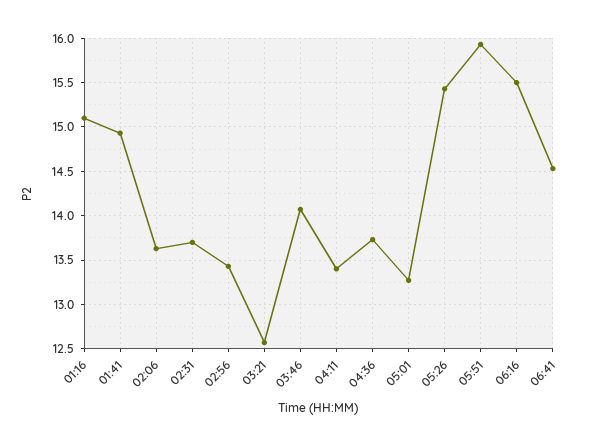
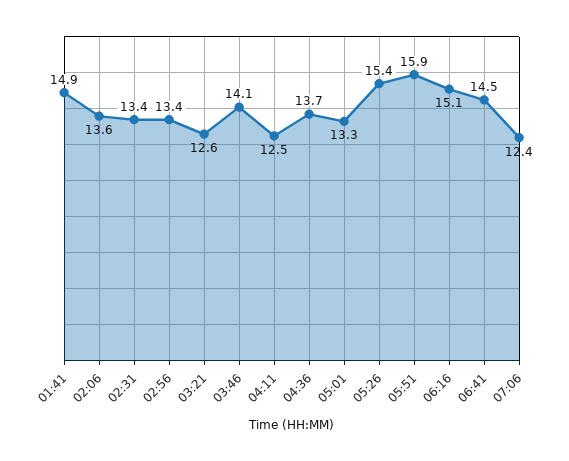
01:16: 15.1 -> none
02:31: 13.7 -> 13.4
04:11: 13.4 -> 12.5
06:16: 15.5 -> 15.1
07:06: none -> 12.4

